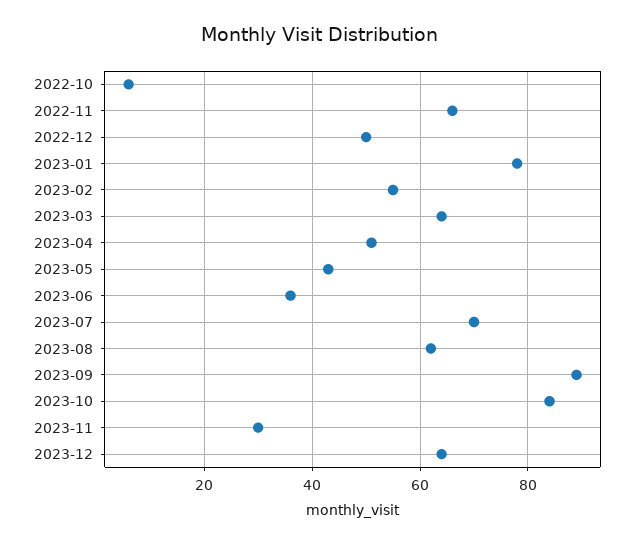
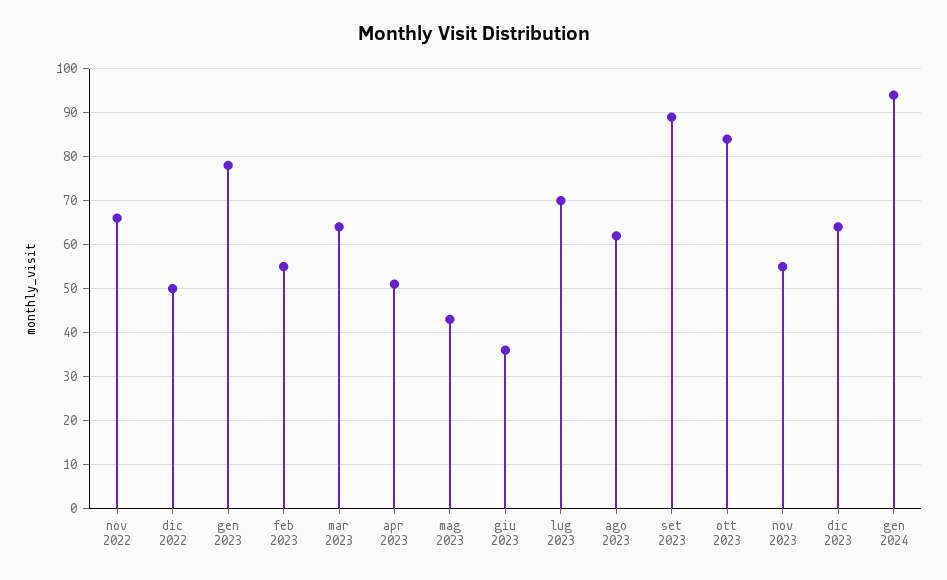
2022-10: 5 -> none
2023-11: 30 -> 55
gen 2024: none -> 95

